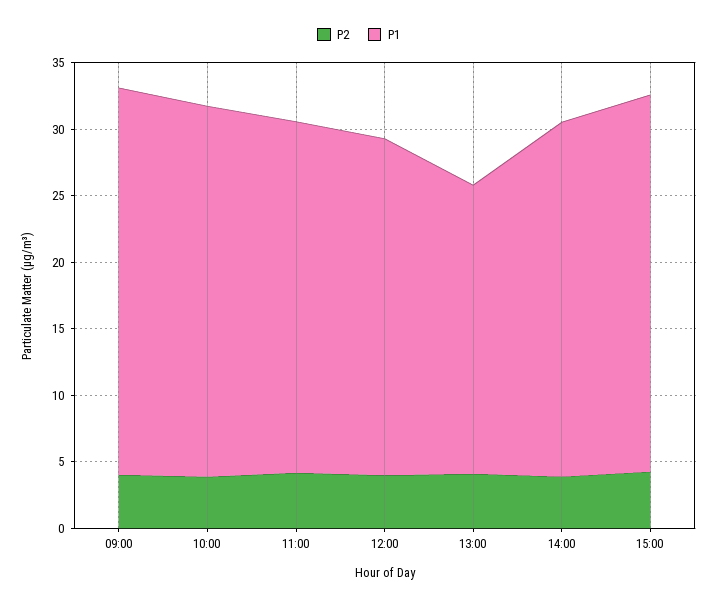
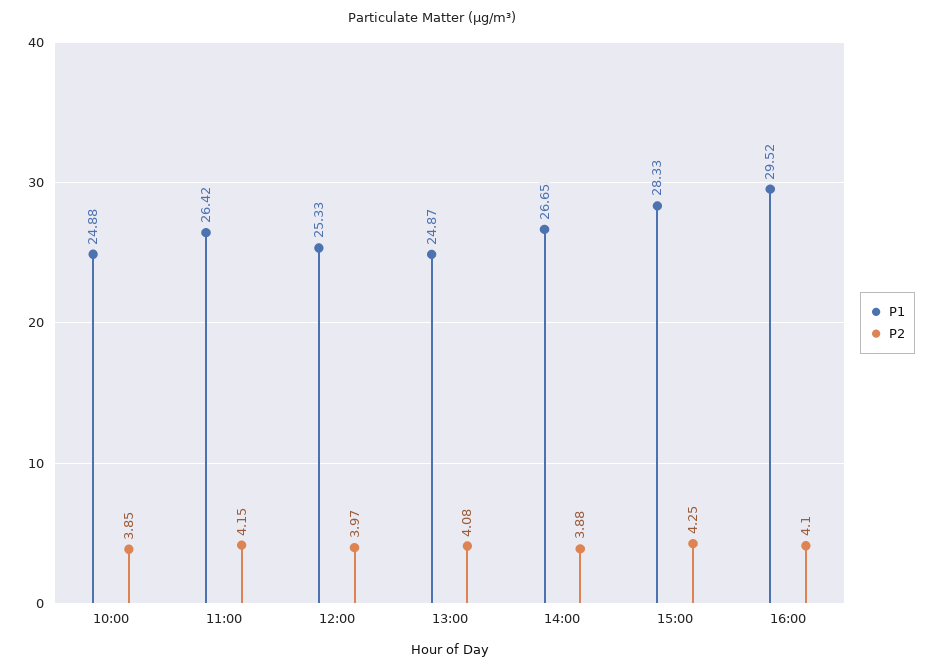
P2, 09:00: 4 -> none
P1, 09:00: 29 -> none
P1, 10:00: 28 -> 24.88
P1, 13:00: 22 -> 24.87
P1, 16:00: none -> 29.52
P2, 16:00: none -> 4.1

